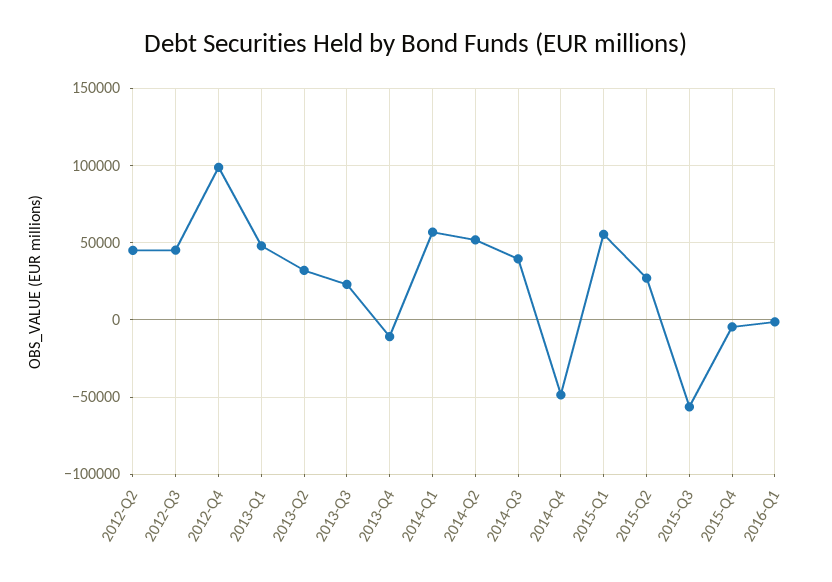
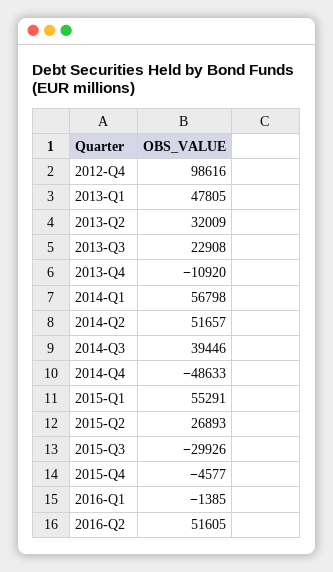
2012-Q2: 45000 -> none
2012-Q3: 45000 -> none
2015-Q3: -55000 -> -29926
2016-Q2: none -> 51605

